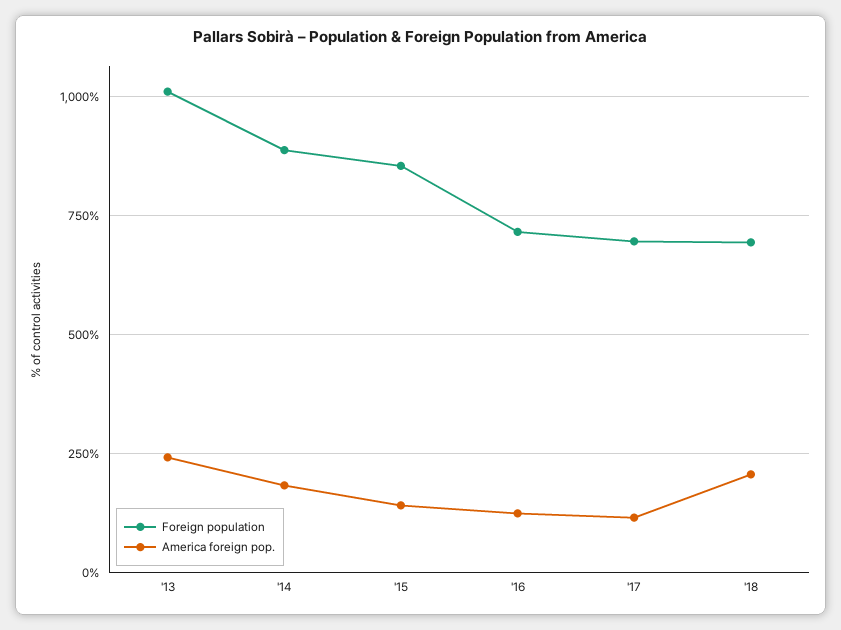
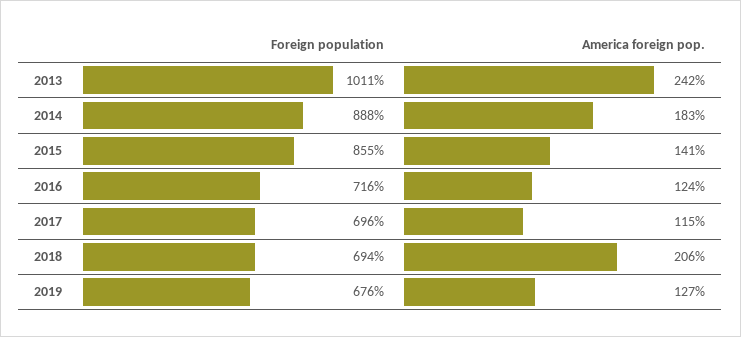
Foreign population, 2019: none -> 676
America foreign pop., 2019: none -> 127

